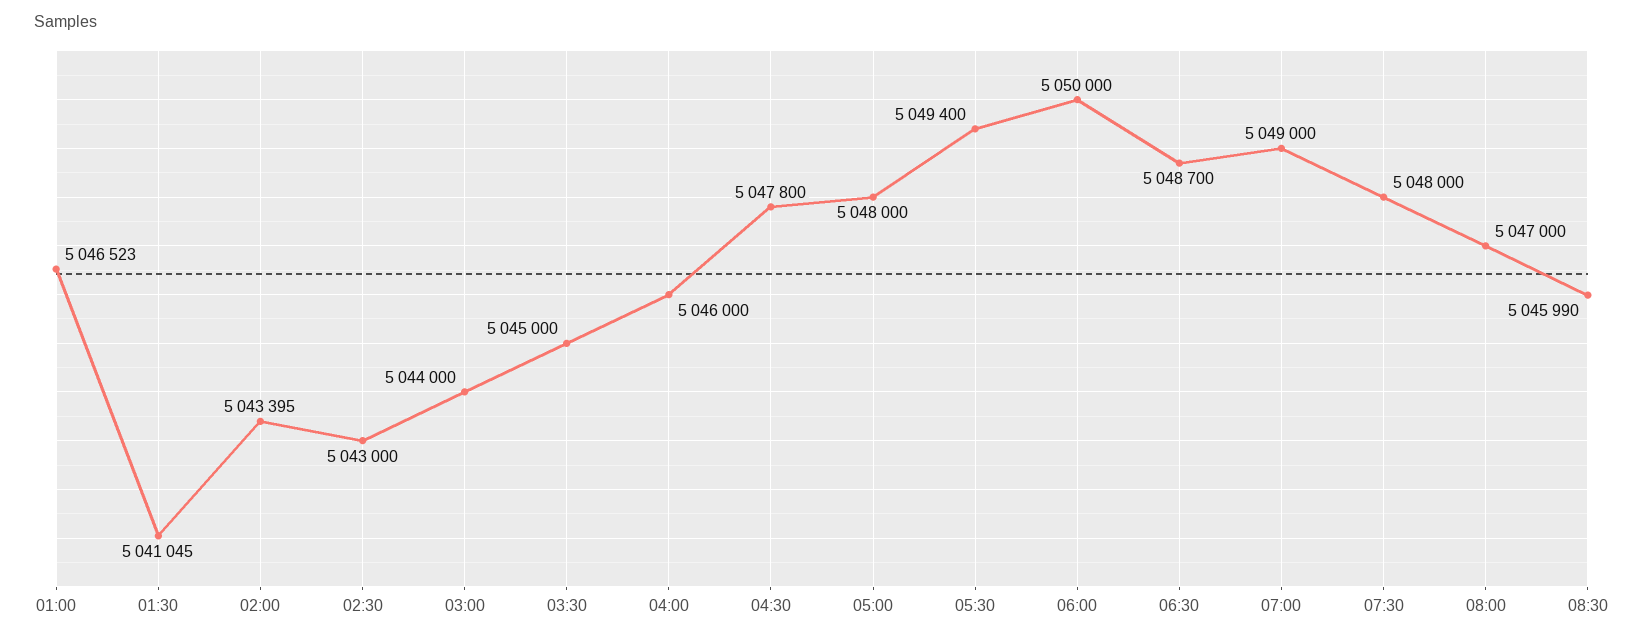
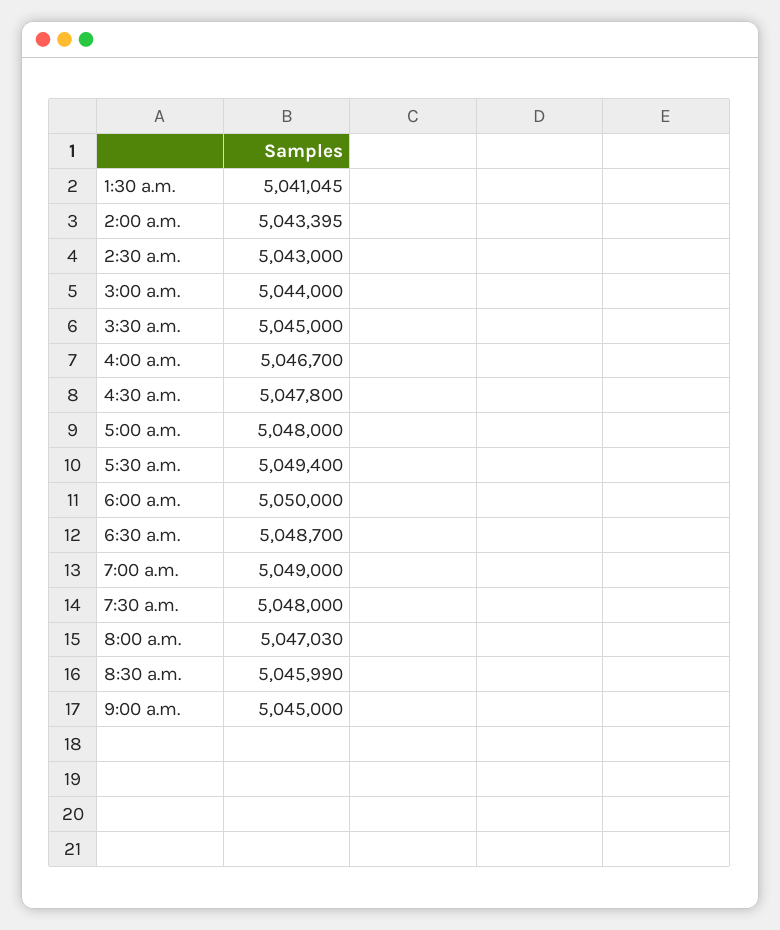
01:00: 5046523 -> none
04:00: 5046000 -> 5046700
08:00: 5047000 -> 5047030
9:00 a.m.: none -> 5045000

